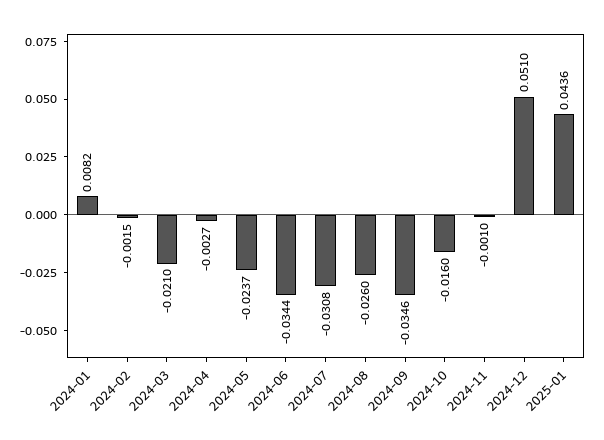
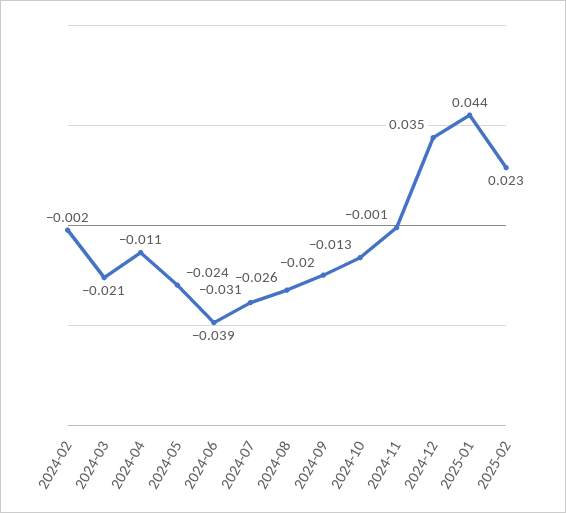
2024-01: 0.0082 -> none
2024-04: -0.0027 -> -0.011
2024-06: -0.0344 -> -0.039
2024-09: -0.0346 -> -0.02
2024-10: -0.016 -> -0.013
2024-12: 0.051 -> 0.035
2025-02: none -> 0.023

